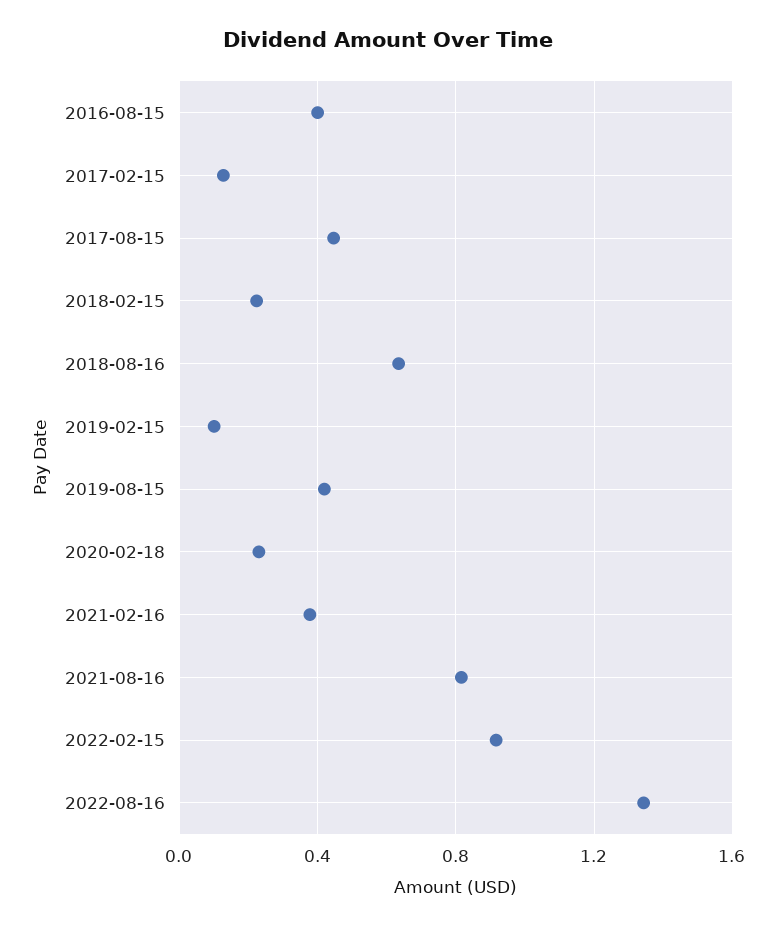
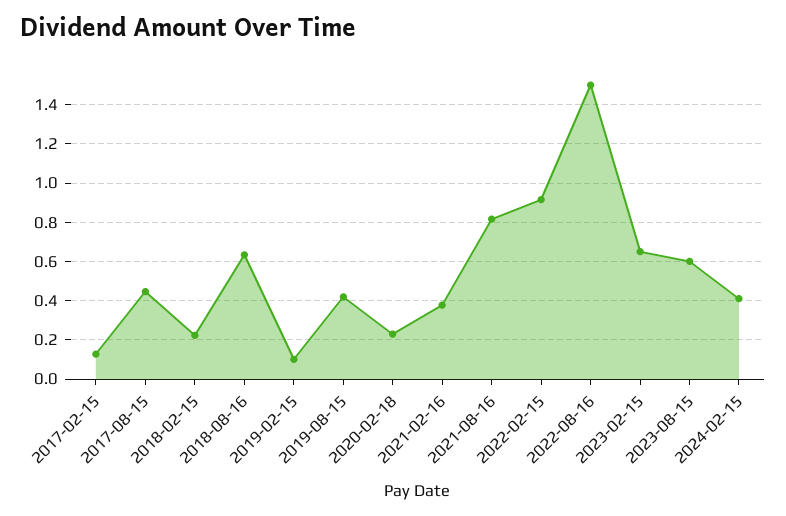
2016-08-15: 0.4 -> none
2022-08-16: 1.35 -> 1.5
2023-02-15: none -> 0.65
2023-08-15: none -> 0.6
2024-02-15: none -> 0.4

